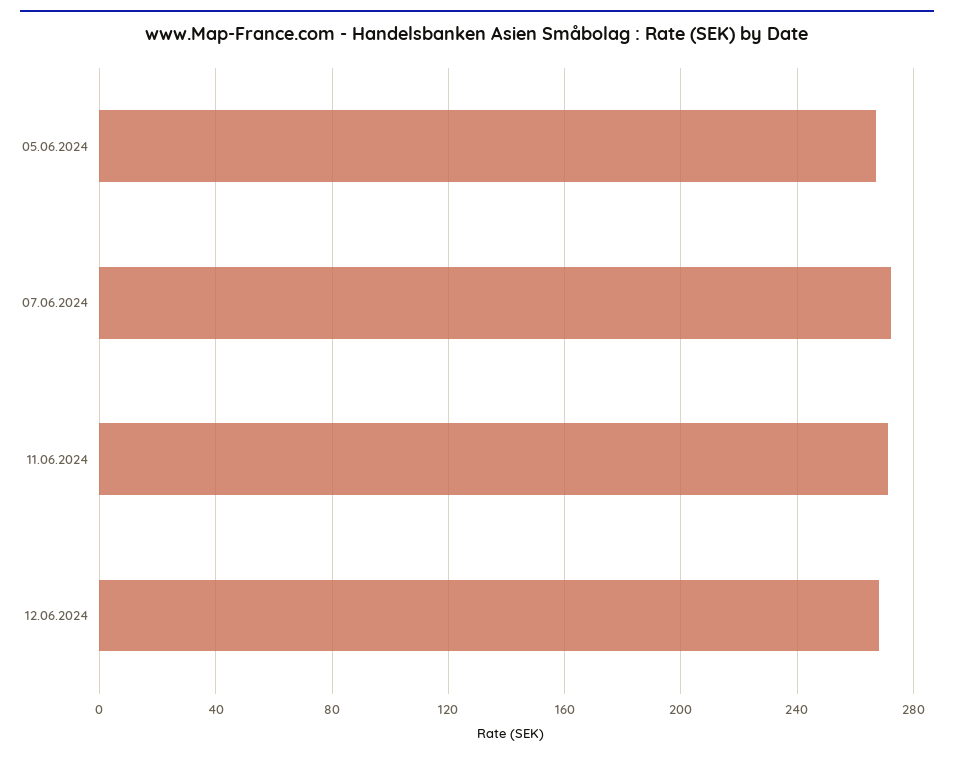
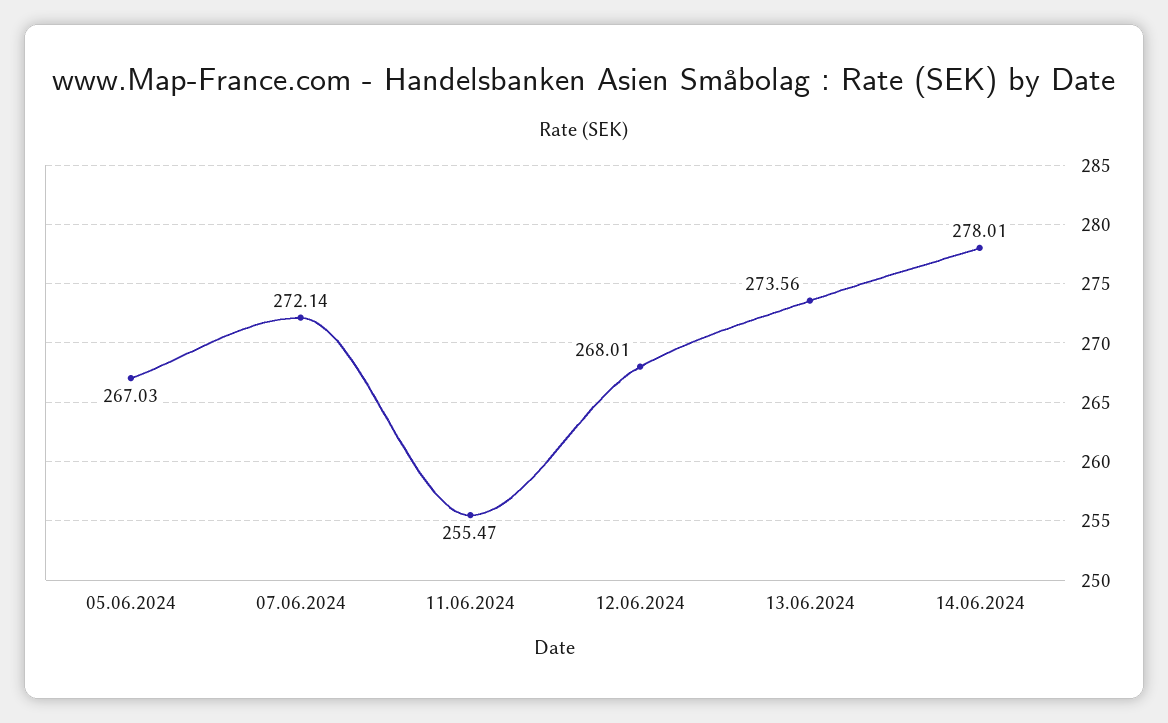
11.06.2024: 270 -> 255.47
13.06.2024: none -> 273.56
14.06.2024: none -> 278.01

